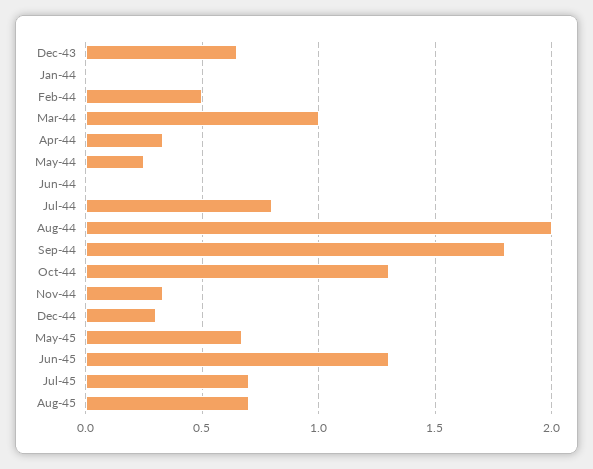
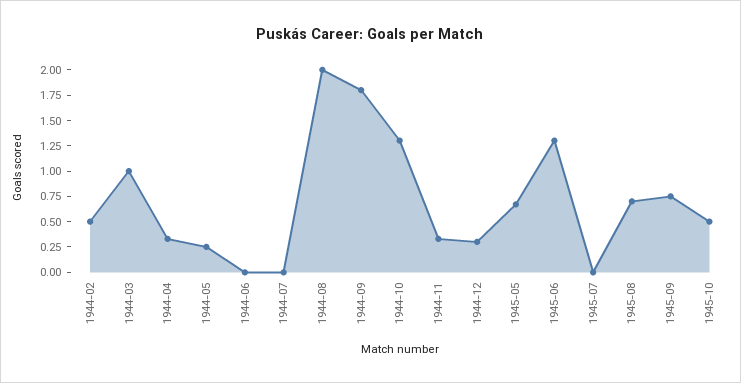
Dec-43: 0.65 -> none
Jan-44: 0 -> none
Jul-44: 0.8 -> 0
Jul-45: 0.7 -> 0
1945-09: none -> 0.75
1945-10: none -> 0.5

